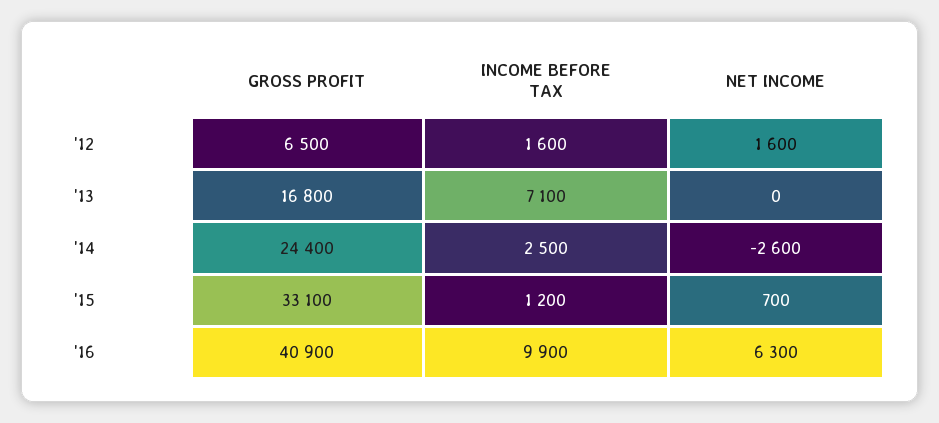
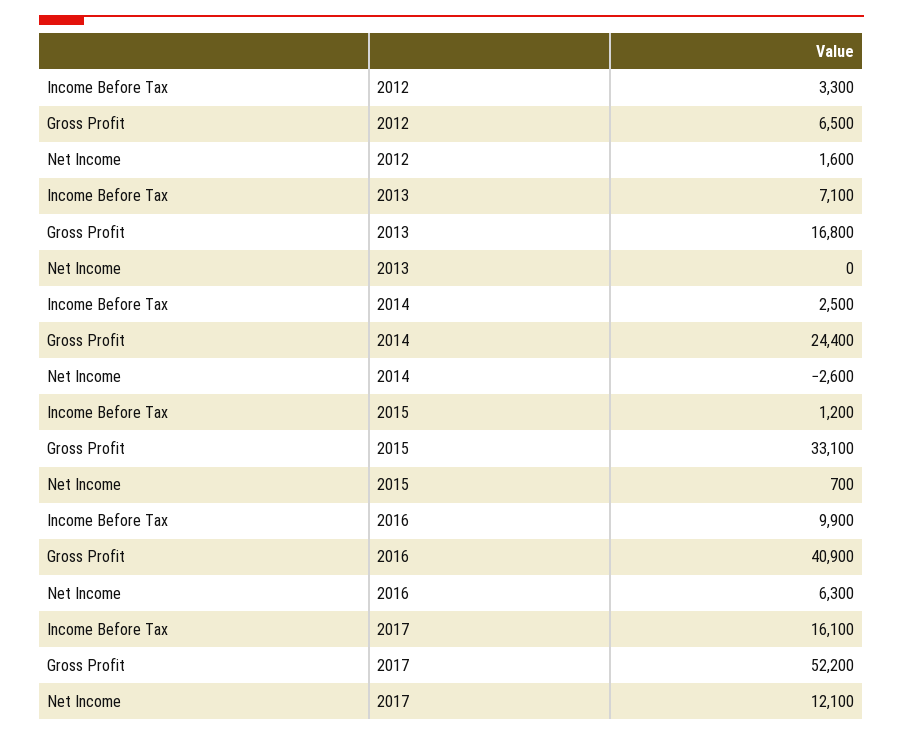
INCOME BEFORE TAX, '12: 1600 -> 3300
INCOME BEFORE TAX, 2017: none -> 16100
GROSS PROFIT, 2017: none -> 52200
NET INCOME, 2017: none -> 12100

